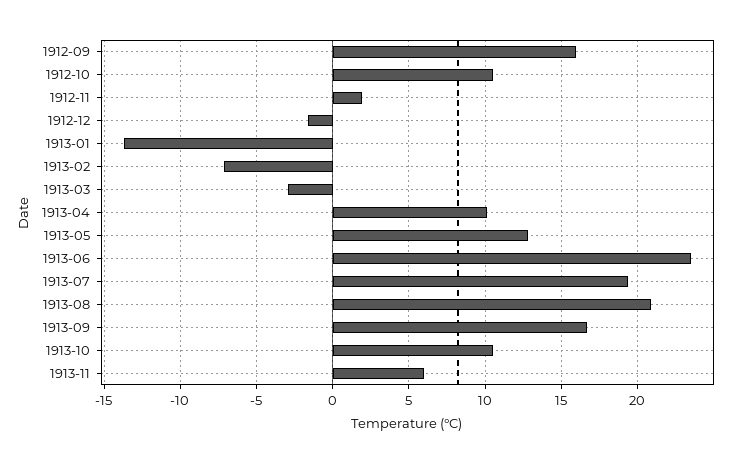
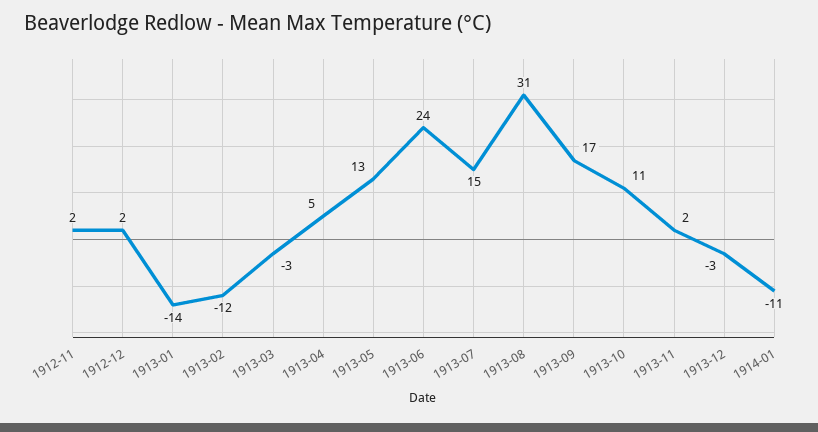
1912-09: 16 -> none
1912-10: 10.5 -> none
1912-12: -1.5 -> 2
1913-02: -7 -> -12
1913-04: 10 -> 5
1913-07: 19.5 -> 15
1913-08: 21 -> 31
1913-11: 6 -> 2
1913-12: none -> -3
1914-01: none -> -11

